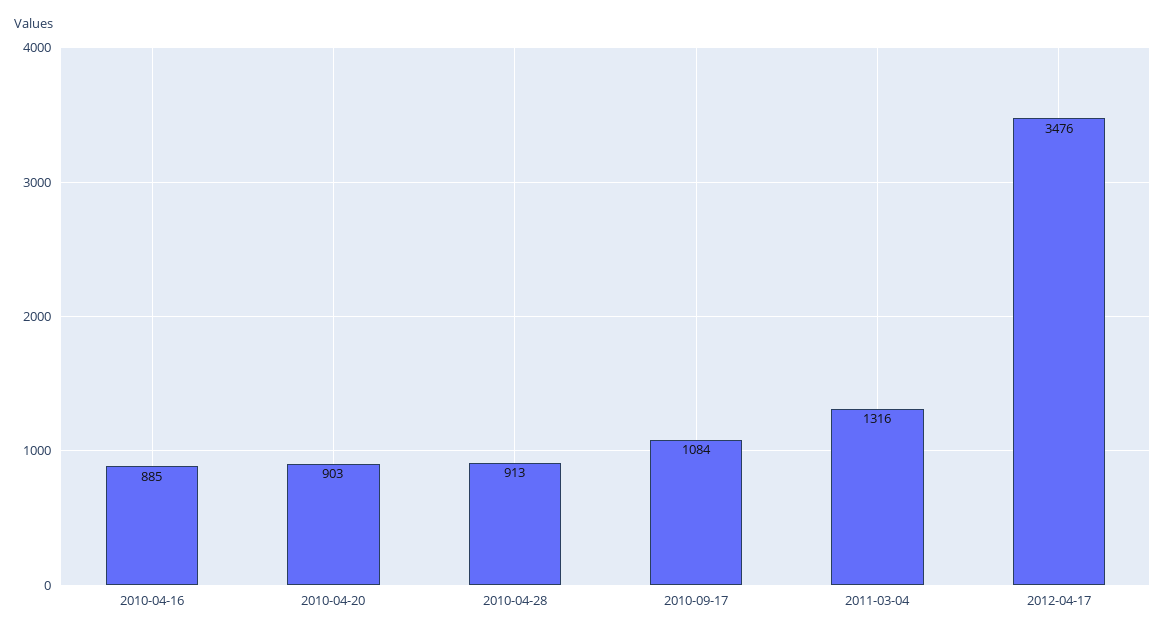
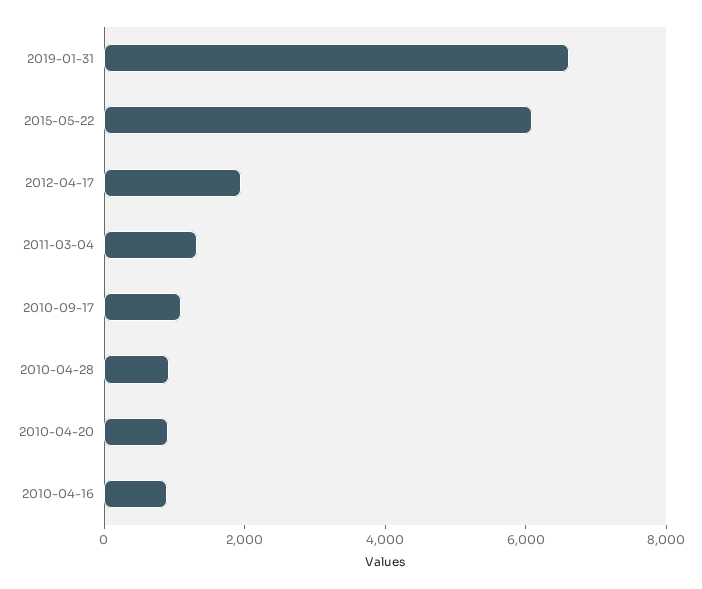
2012-04-17: 3476 -> 2000
2019-01-31: none -> 6500
2015-05-22: none -> 6000

